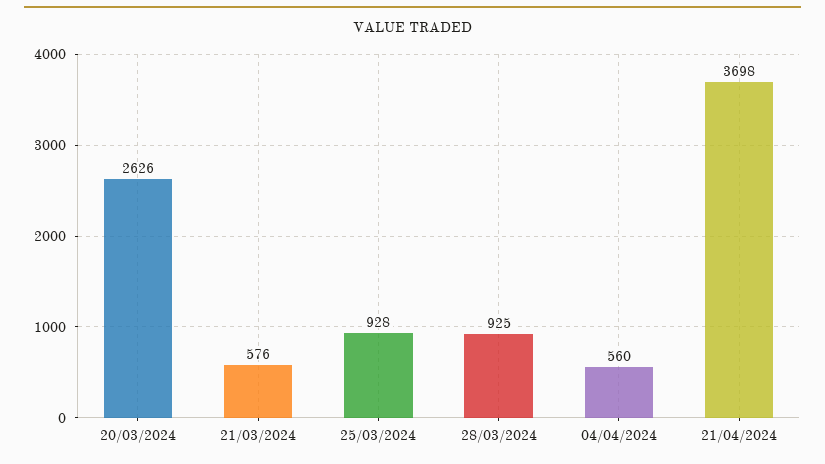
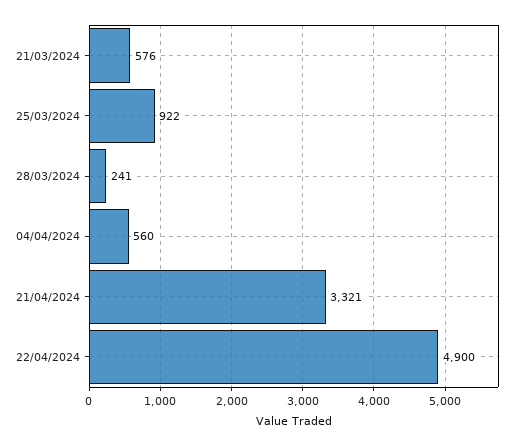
20/03/2024: 2626 -> none
25/03/2024: 928 -> 922
28/03/2024: 925 -> 241
21/04/2024: 3698 -> 3321
22/04/2024: none -> 4900

